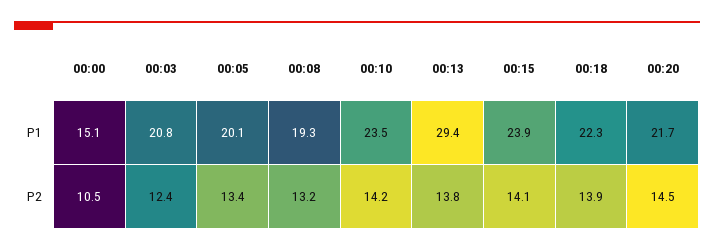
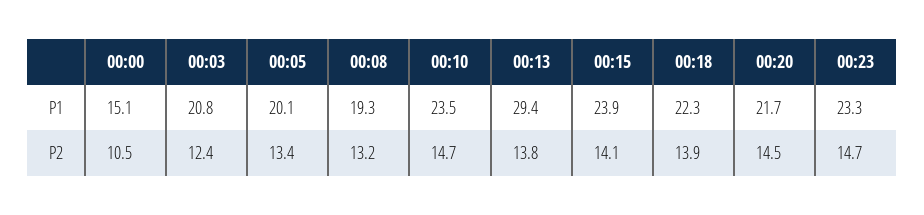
00:10, P2: 14.2 -> 14.7
00:23, P1: none -> 23.3
00:23, P2: none -> 14.7

